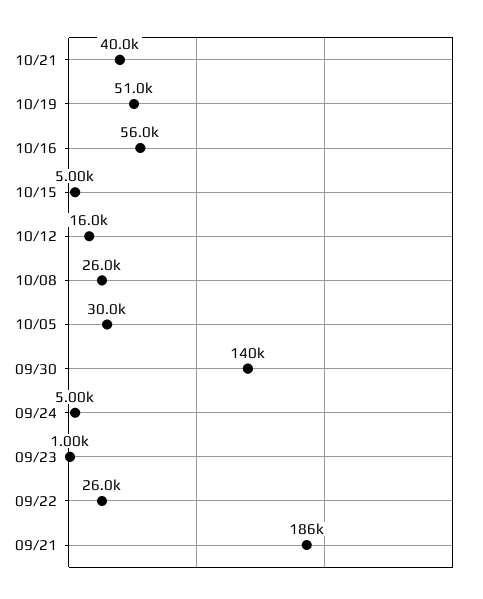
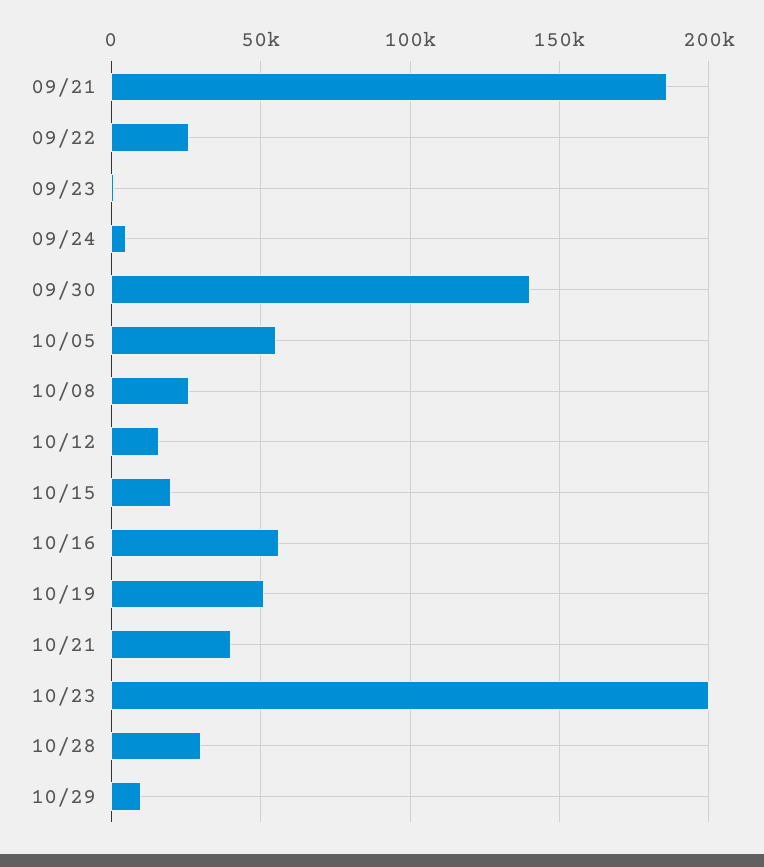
10/15: 5000 -> 20000
10/05: 30000 -> 55000
10/23: none -> 200000
10/28: none -> 30000
10/29: none -> 10000

